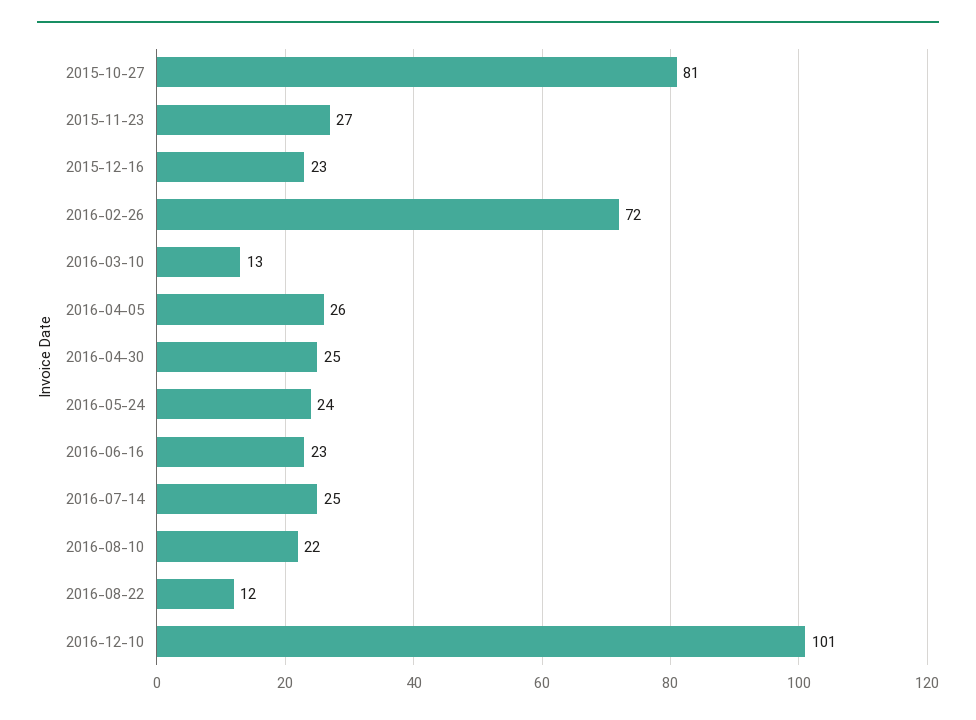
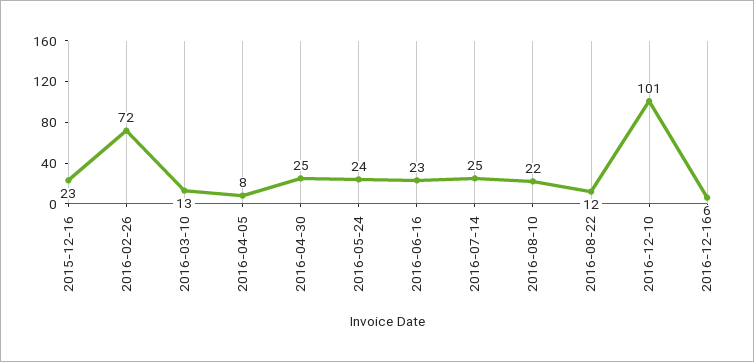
2015-10-27: 81 -> none
2015-11-23: 27 -> none
2016-04-05: 26 -> 8
2016-12-16: none -> 6

